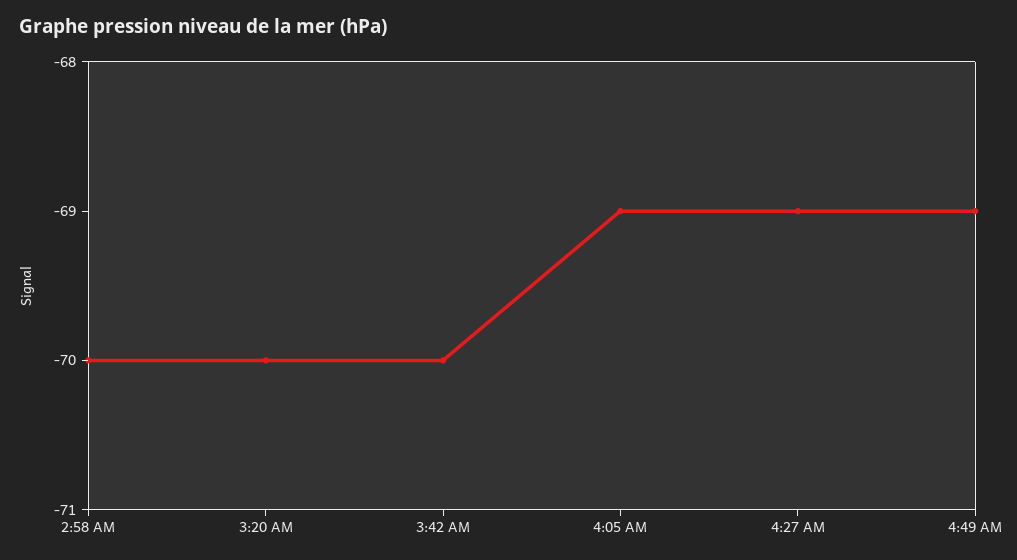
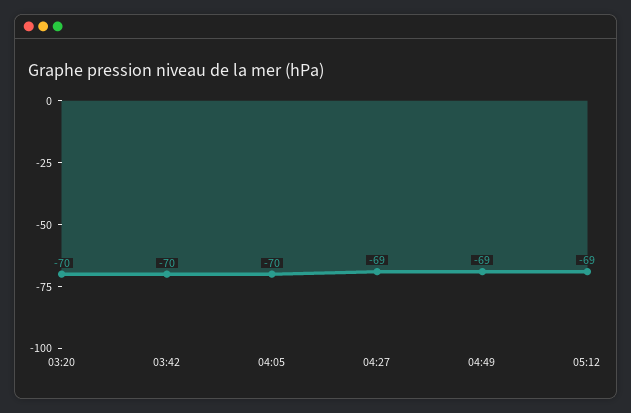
2:58 AM: -70 -> none
4:05 AM: -69 -> -70
05:12: none -> -69

